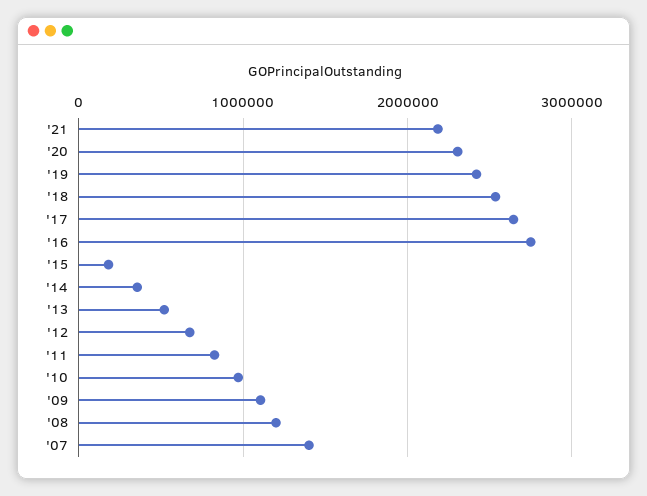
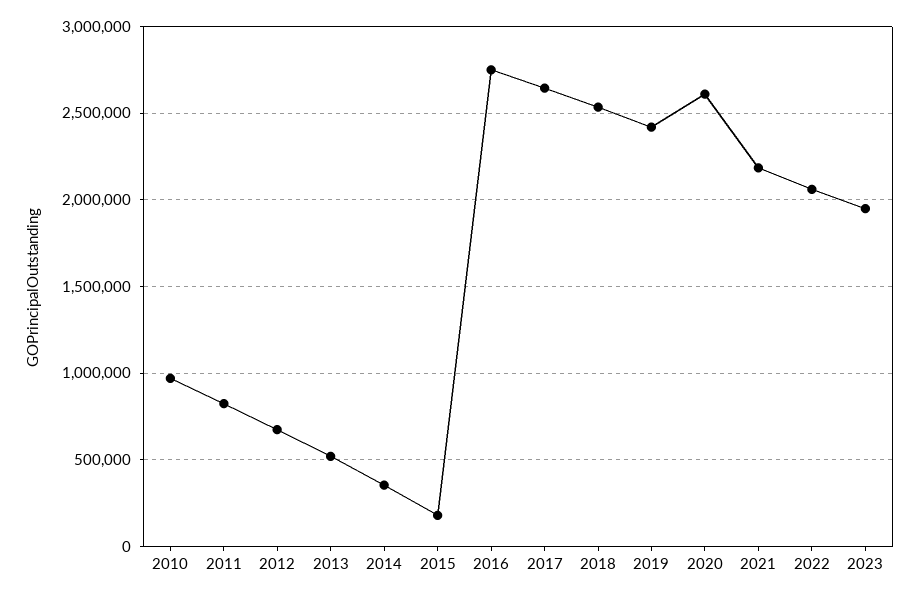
'20: 2300000 -> 2600000
'09: 1100000 -> none
'08: 1200000 -> none
'07: 1400000 -> none
2022: none -> 2050000
2023: none -> 1950000

